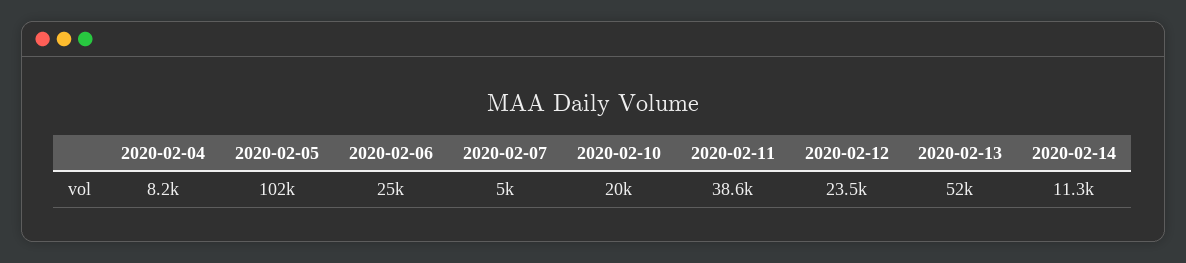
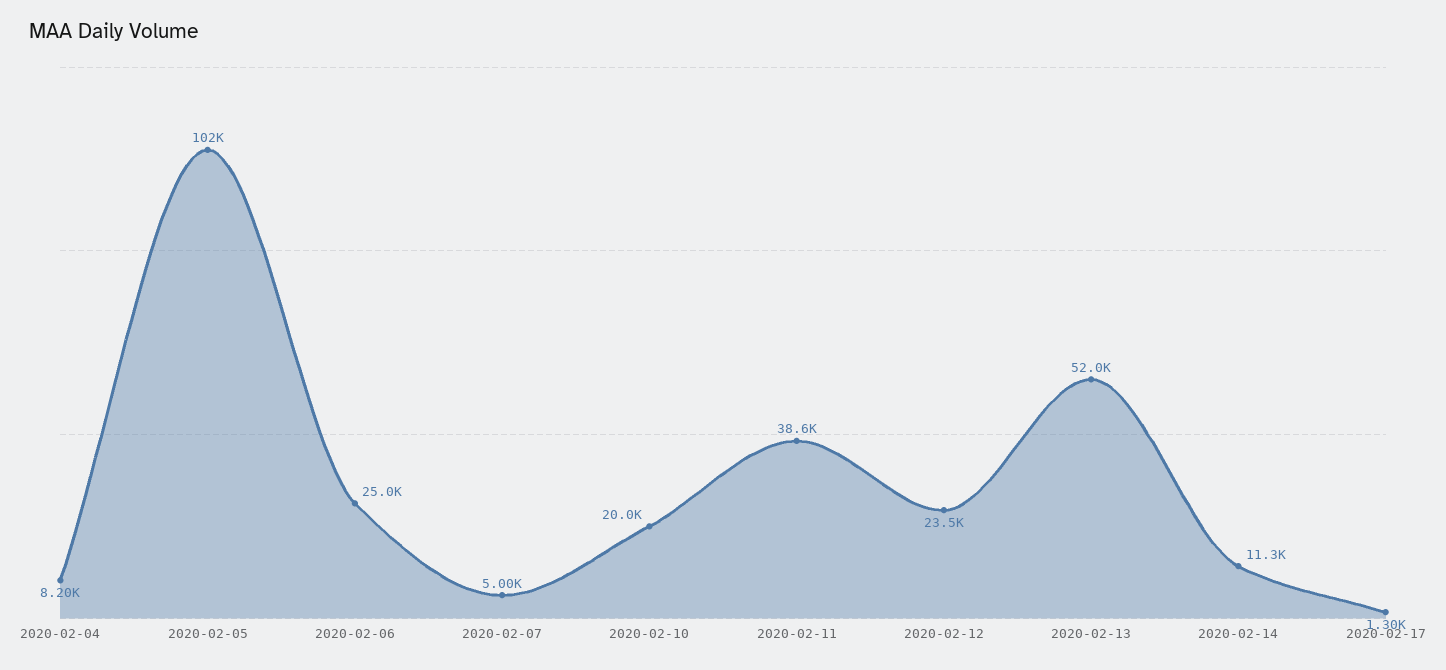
2020-02-17: none -> 1300

